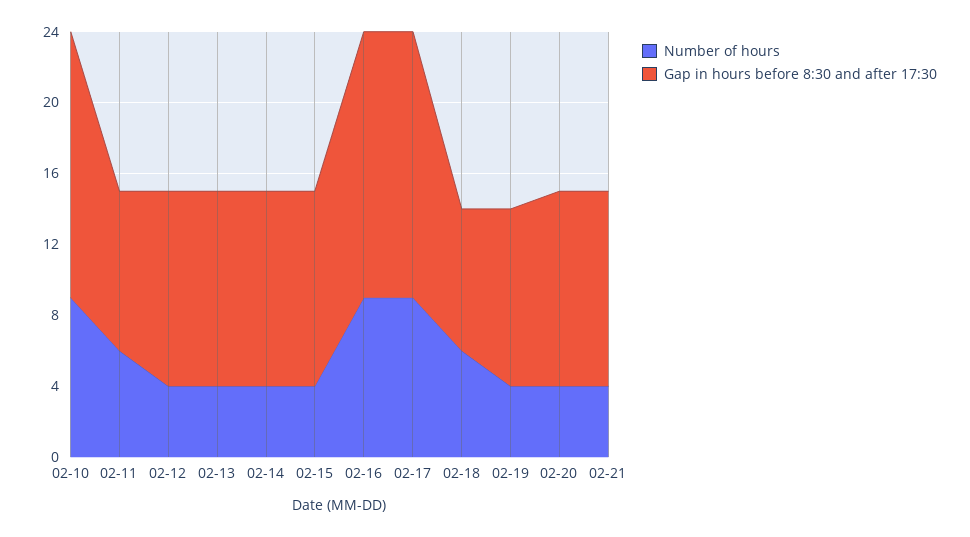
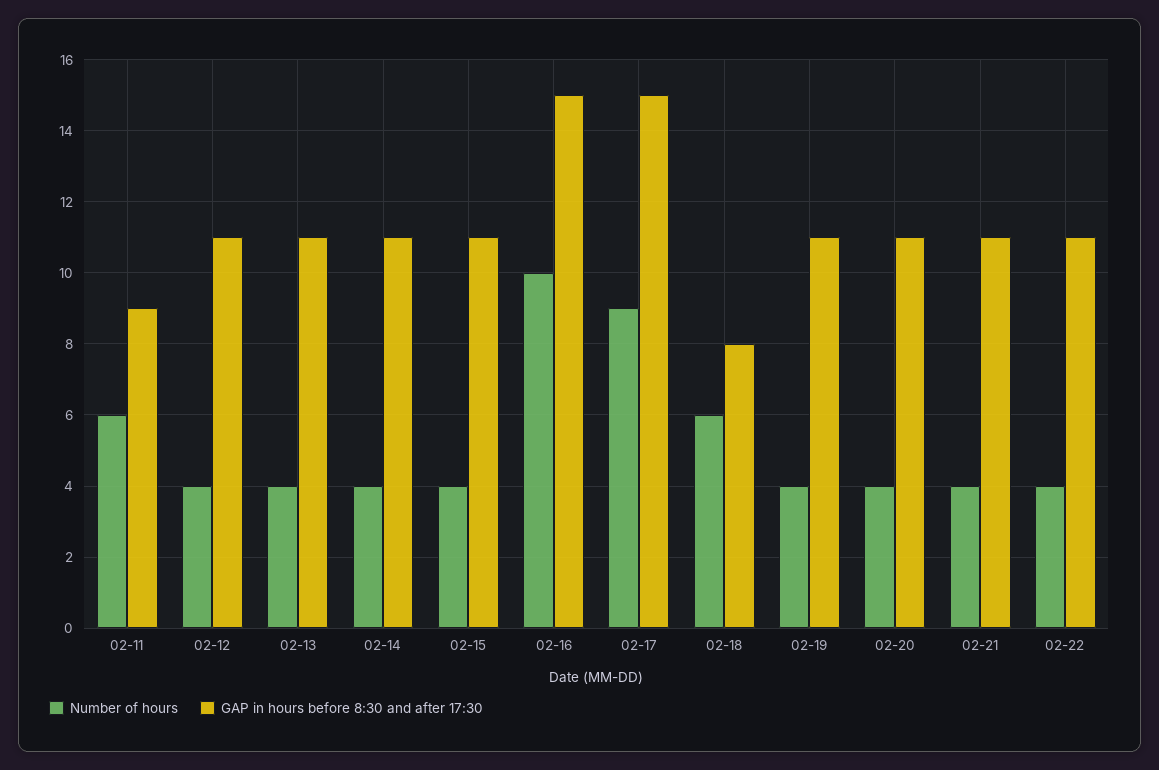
Number of hours, 02-10: 9 -> none
Gap in hours before 8:30 and after 17:30, 02-10: 15 -> none
Number of hours, 02-16: 9 -> 10
Gap in hours before 8:30 and after 17:30, 02-19: 10 -> 11
Number of hours, 02-22: none -> 4
Gap in hours before 8:30 and after 17:30, 02-22: none -> 11

